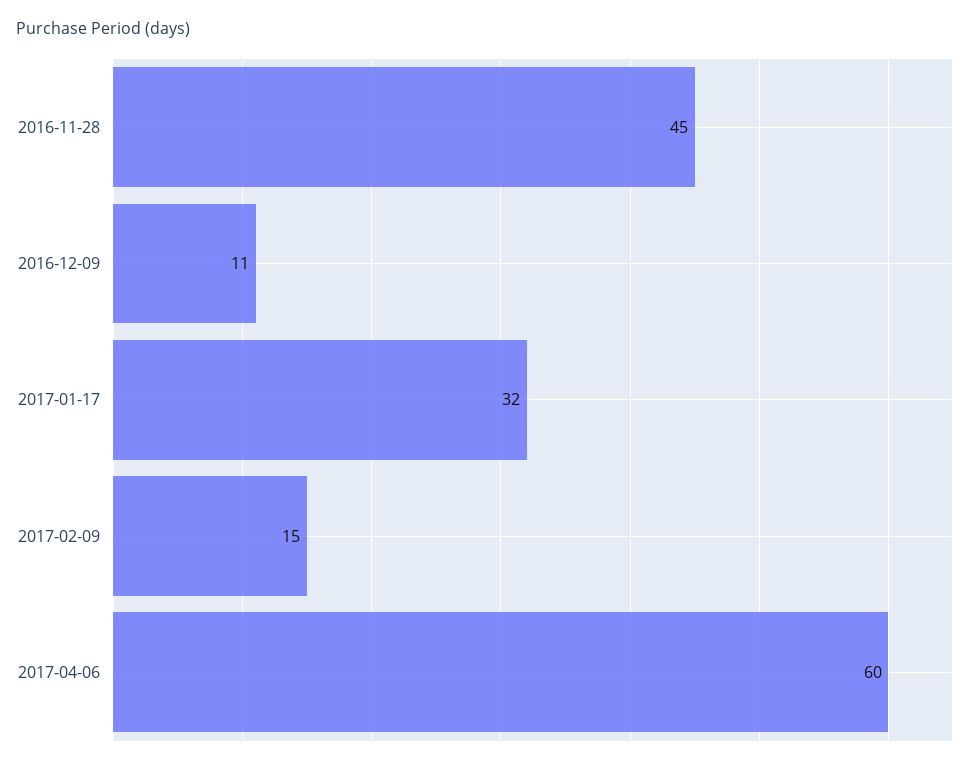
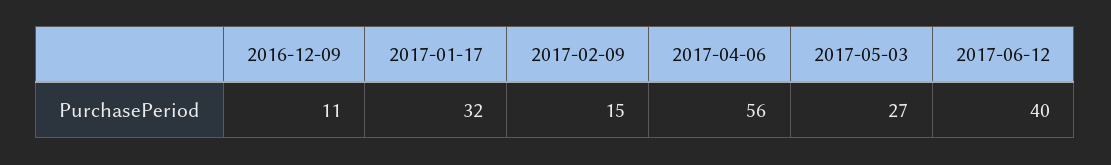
2016-11-28: 45 -> none
2017-04-06: 60 -> 56
2017-05-03: none -> 27
2017-06-12: none -> 40

